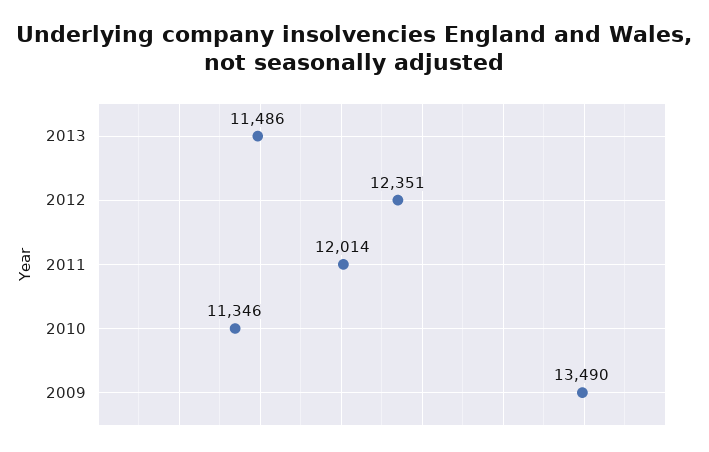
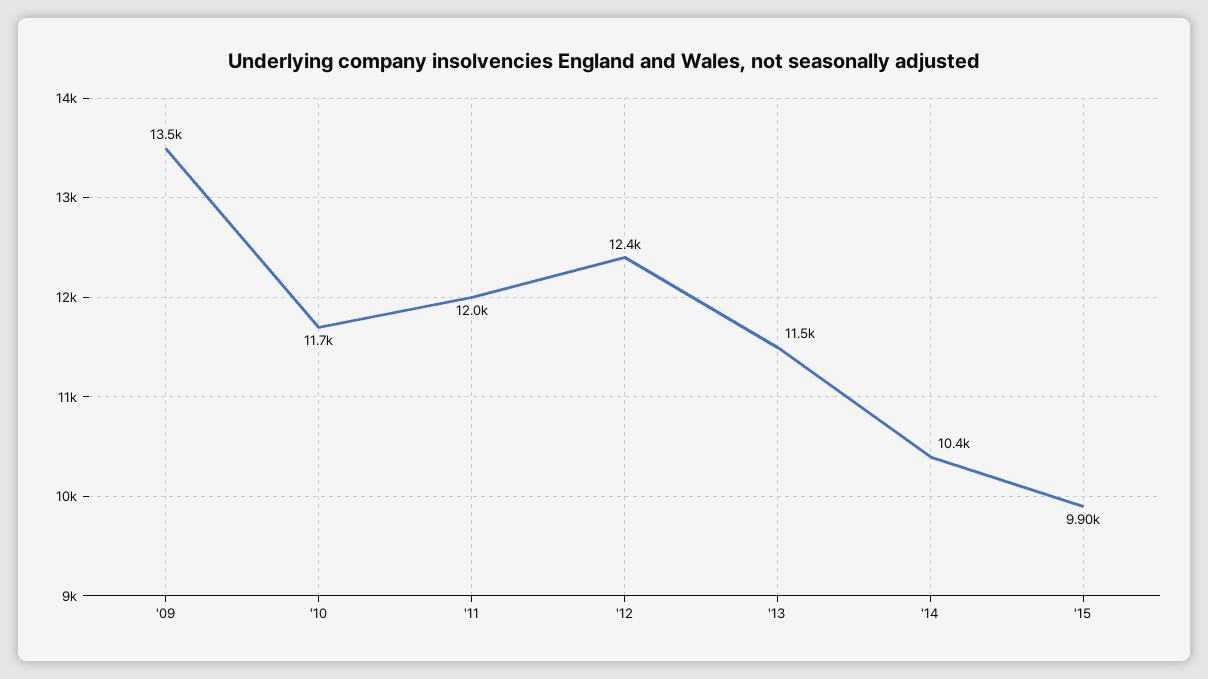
2010: 11346 -> 11700
'14: none -> 10400
'15: none -> 9900

